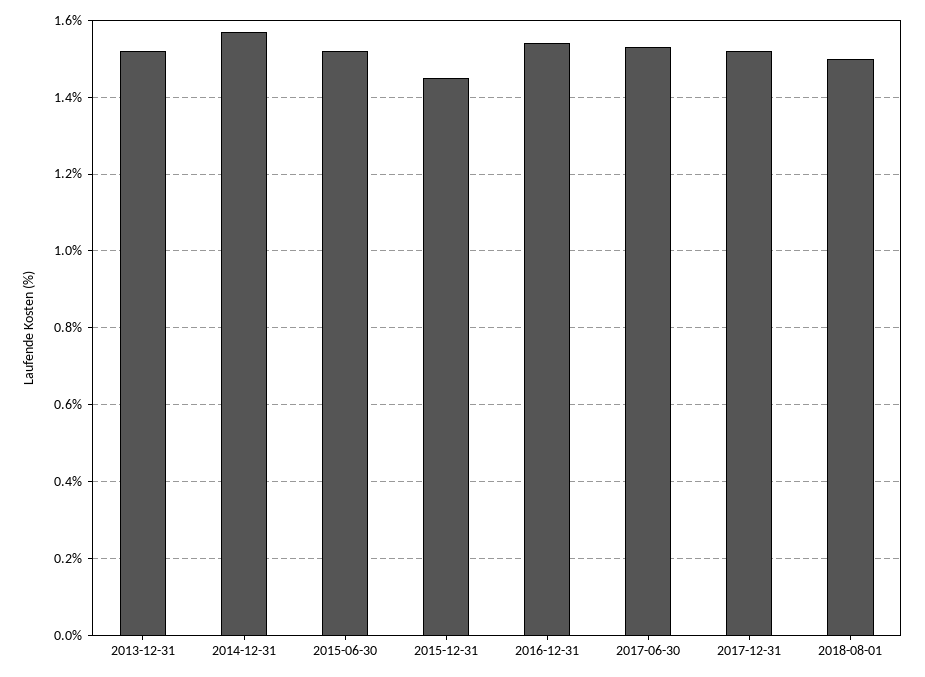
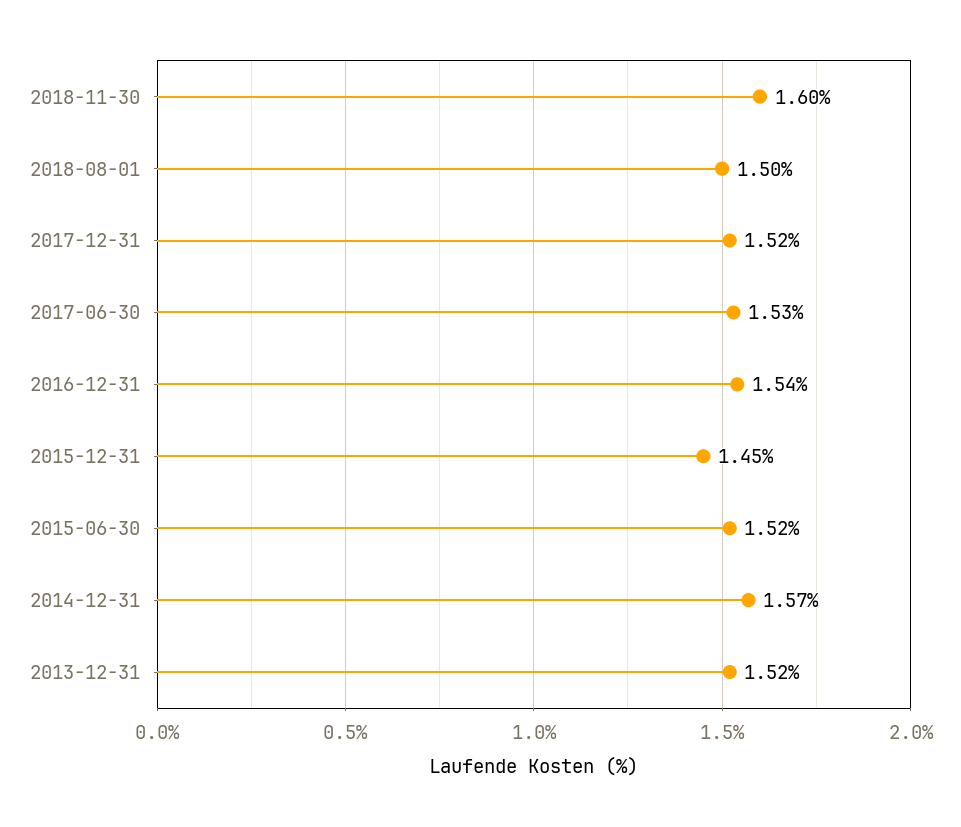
2018-11-30: none -> 1.6

